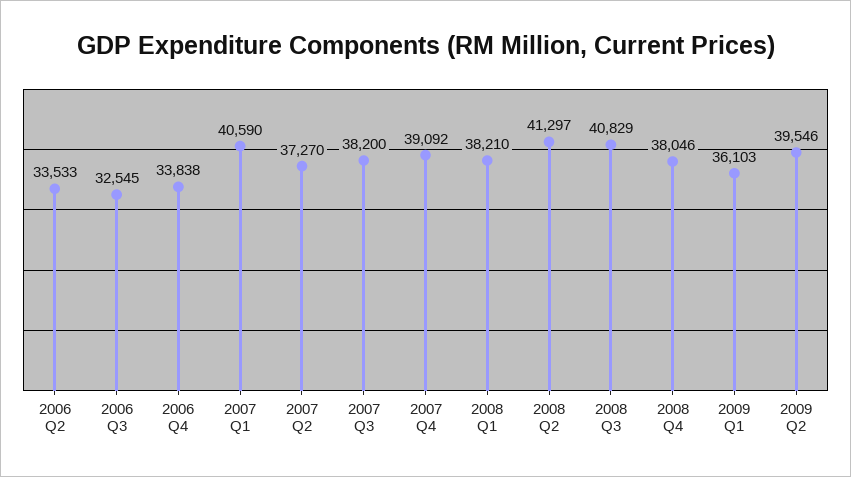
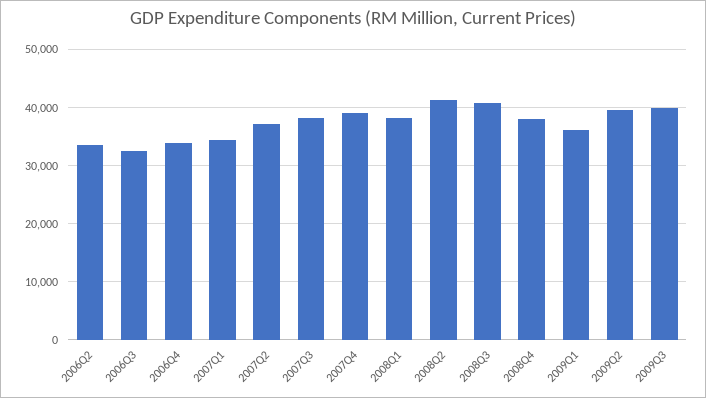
2007 Q1: 40590 -> 34000
2009Q3: none -> 40000

